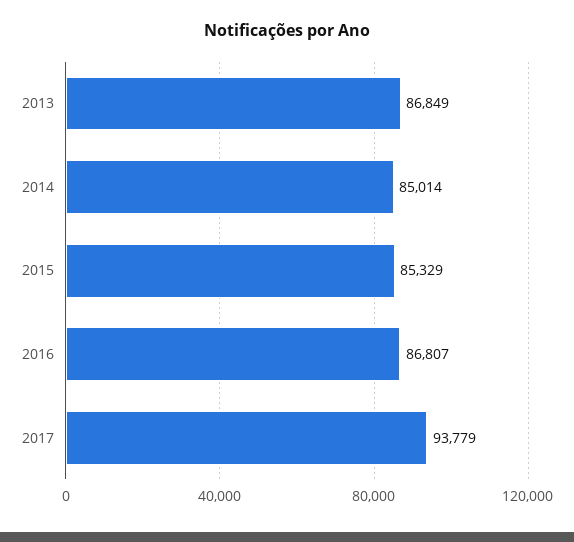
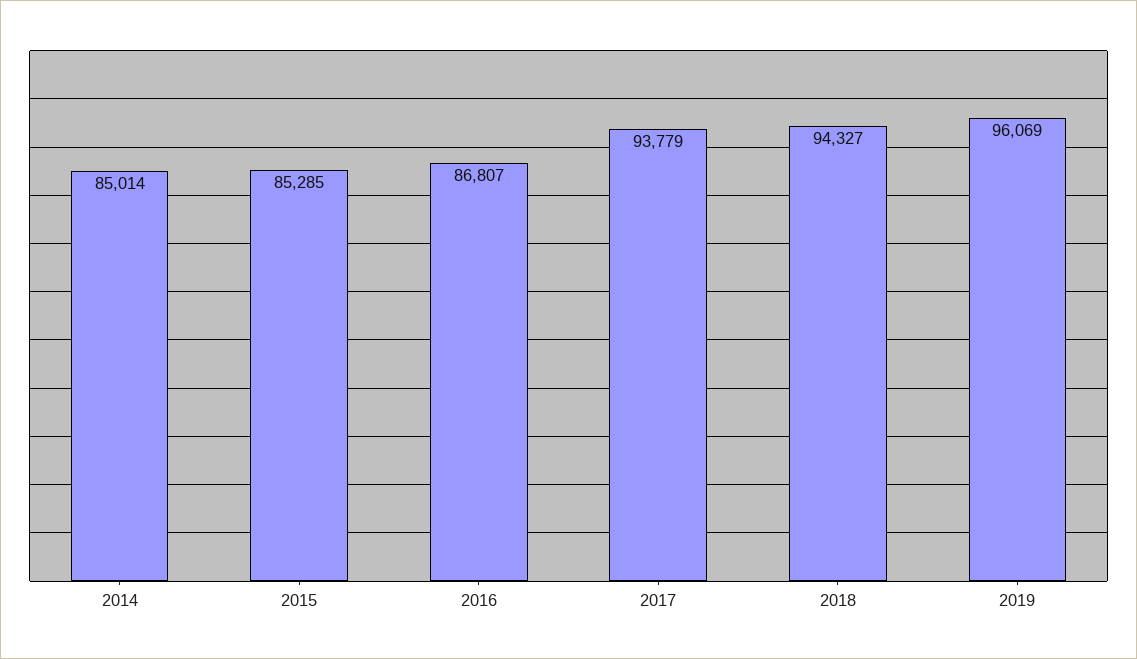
2013: 86849 -> none
2015: 85329 -> 85285
2018: none -> 94327
2019: none -> 96069

